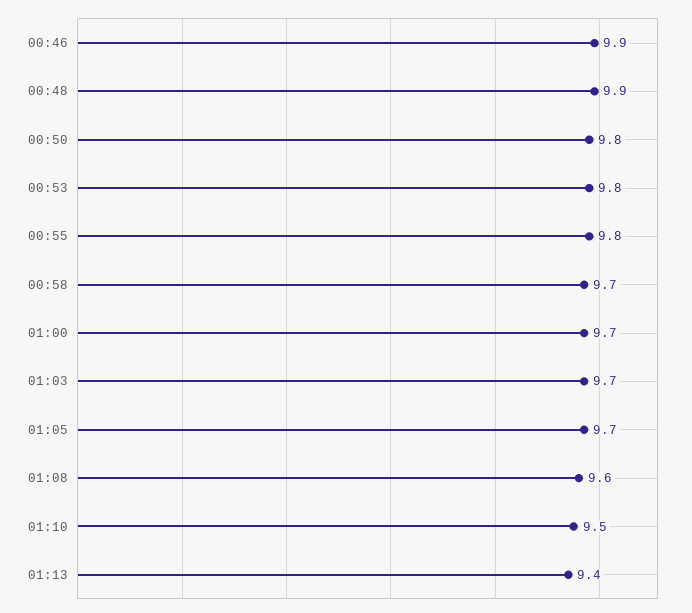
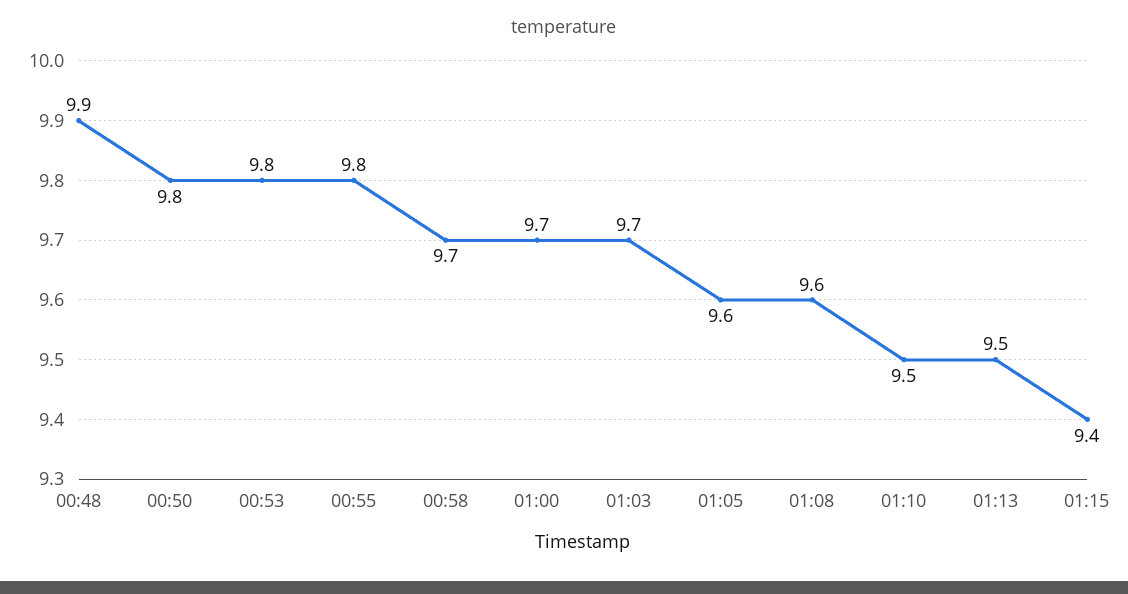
00:46: 9.9 -> none
01:05: 9.7 -> 9.6
01:13: 9.4 -> 9.5
01:15: none -> 9.4

